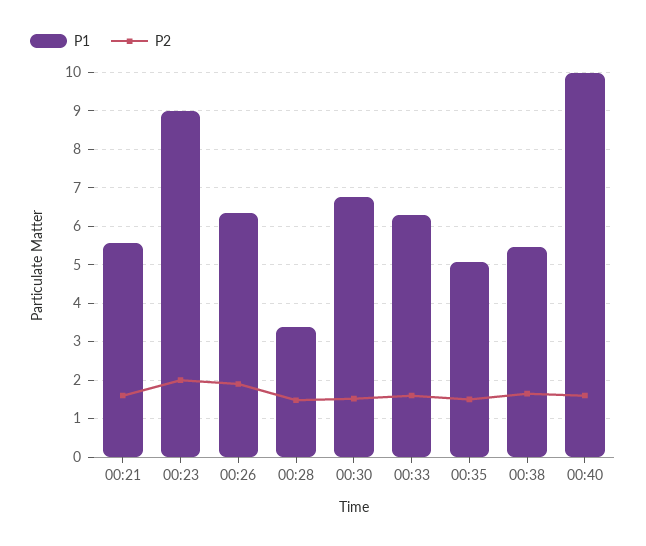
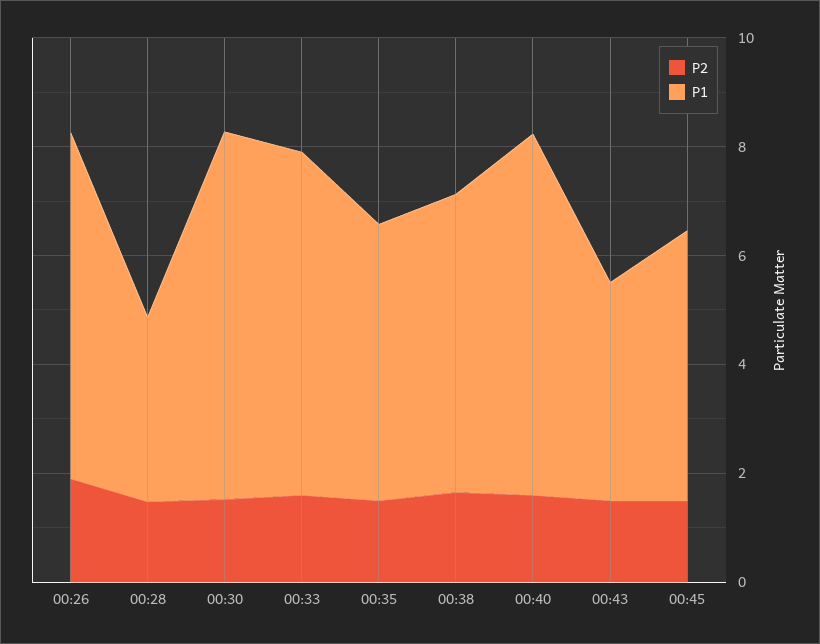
P1, 00:21: 5.6 -> none
P2, 00:21: 1.6 -> none
P1, 00:23: 9 -> none
P2, 00:23: 2 -> none
P1, 00:40: 10 -> 6.5
P2, 00:43: none -> 1.5
P1, 00:43: none -> 4
P2, 00:45: none -> 1.5
P1, 00:45: none -> 5

